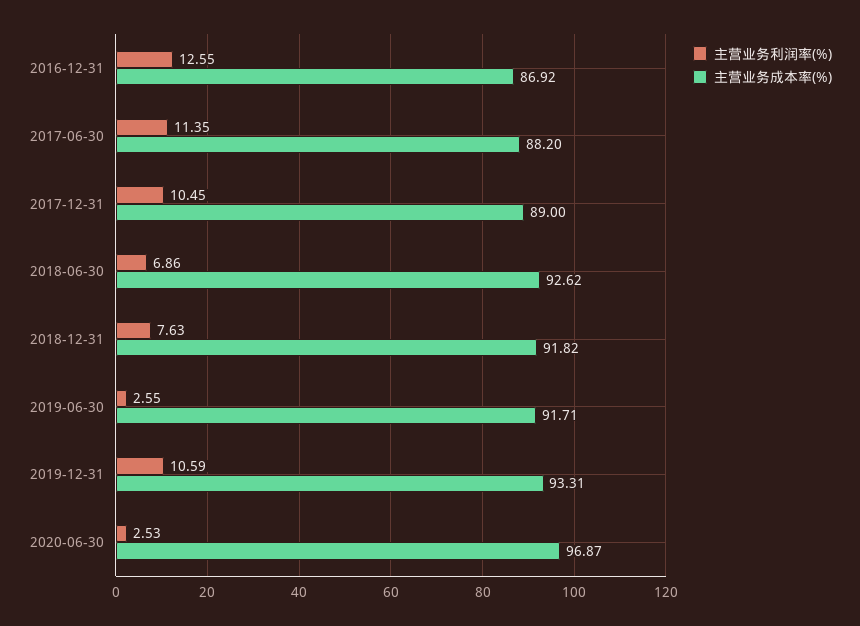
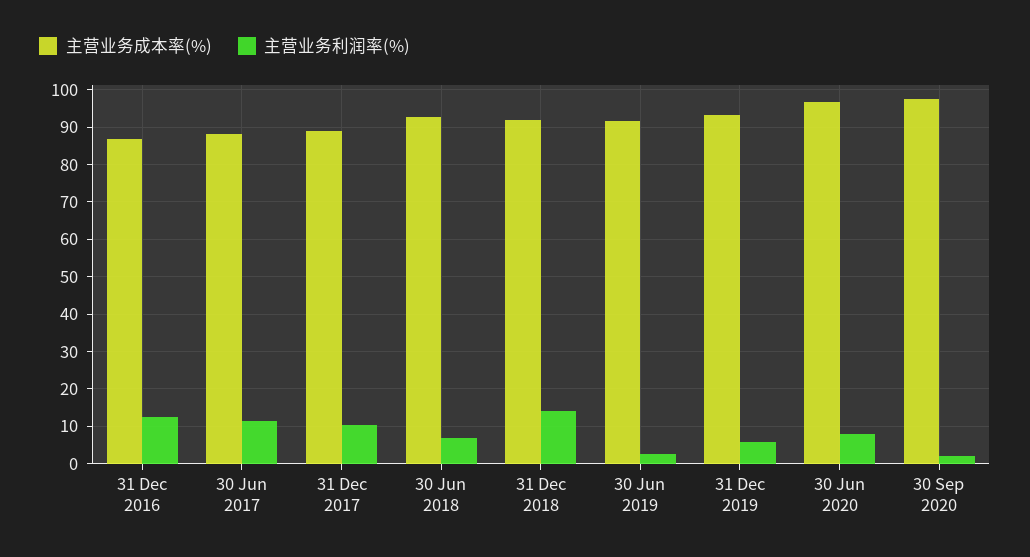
主营业务利润率(%), 2018-12-31: 7.63 -> 14
主营业务利润率(%), 2019-12-31: 10.59 -> 6
主营业务利润率(%), 2020-06-30: 2.53 -> 8
主营业务成本率(%), 30 Sep 2020: none -> 98
主营业务利润率(%), 30 Sep 2020: none -> 2

